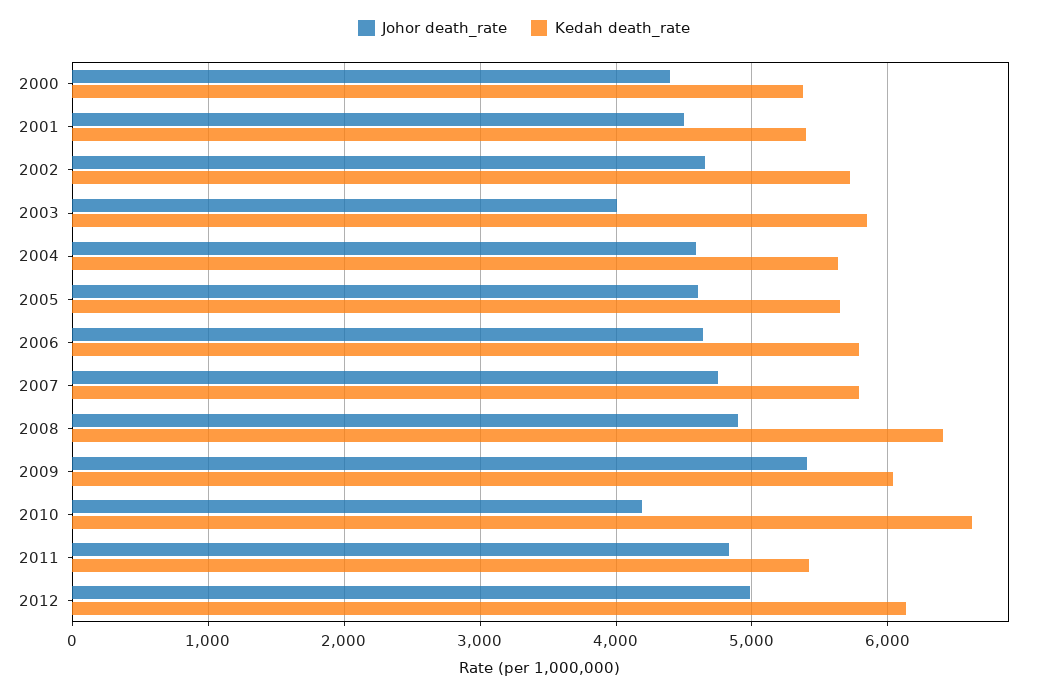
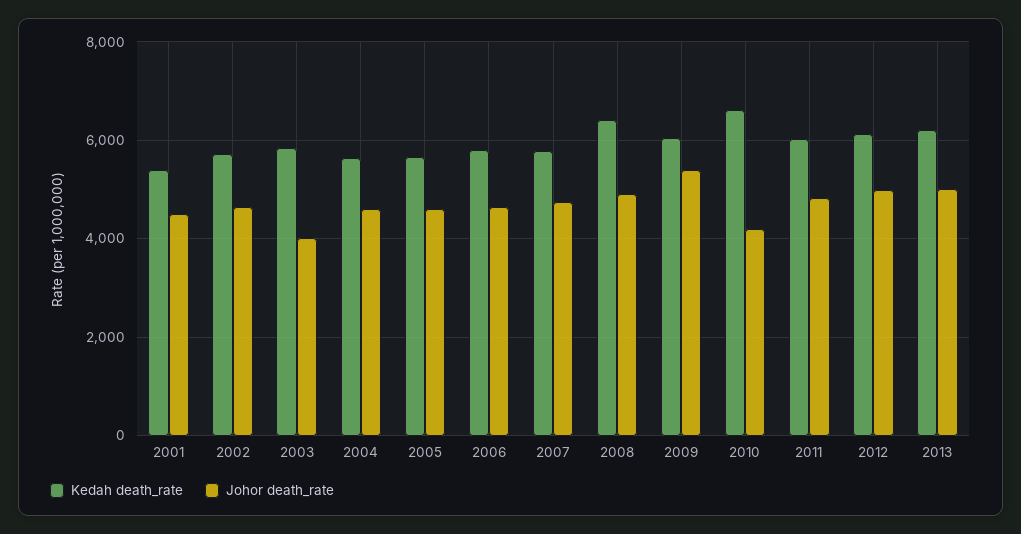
Johor death_rate, 2000: 4400 -> none
Kedah death_rate, 2000: 5400 -> none
Kedah death_rate, 2011: 5400 -> 6000
Kedah death_rate, 2013: none -> 6200
Johor death_rate, 2013: none -> 5000

